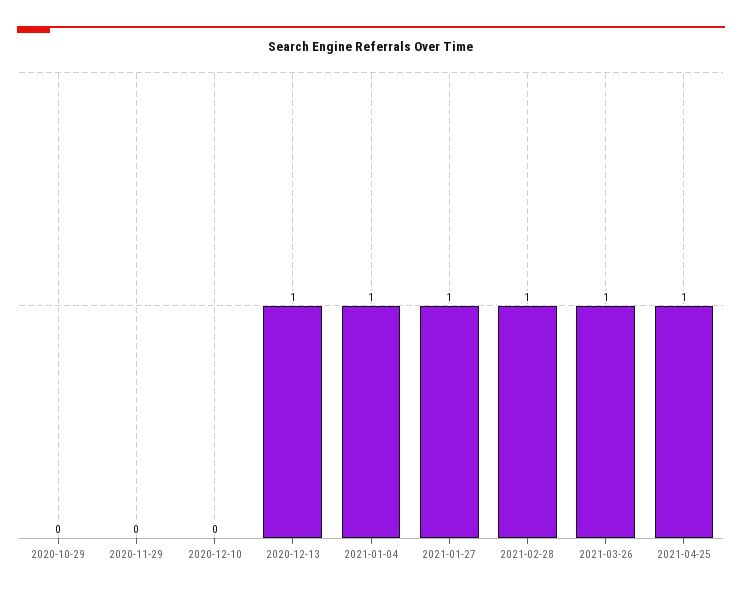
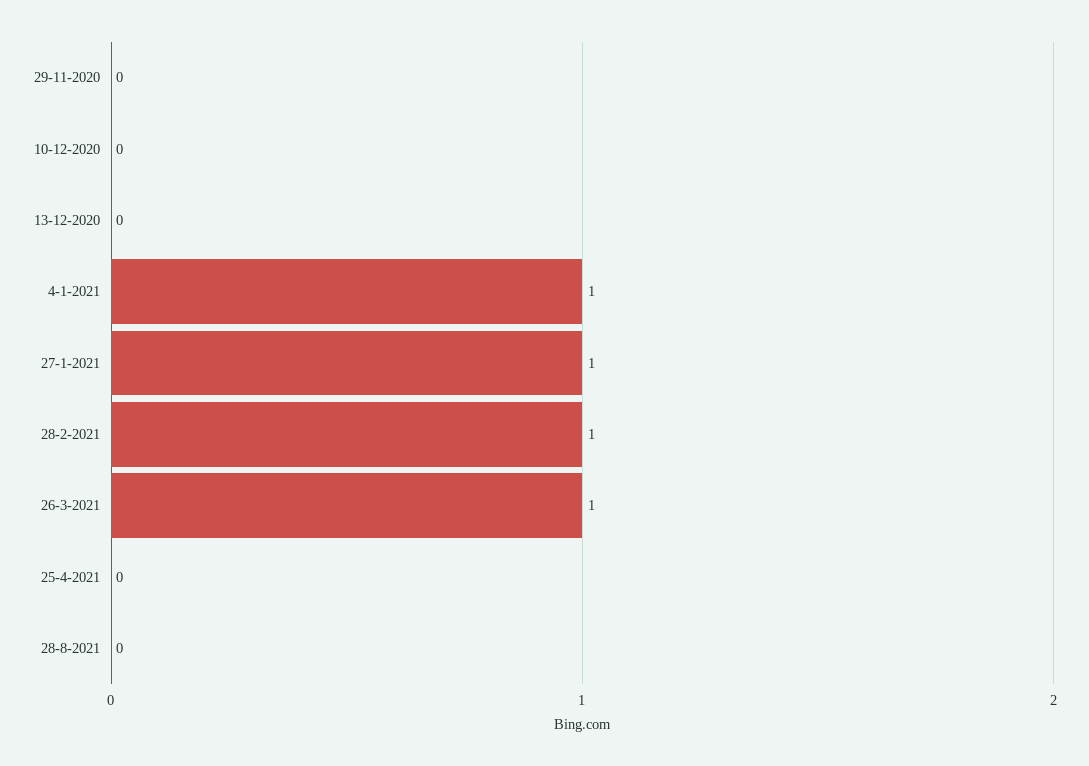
2020-10-29: 0 -> none
2020-12-13: 1 -> 0
2021-04-25: 1 -> 0
28-8-2021: none -> 0

